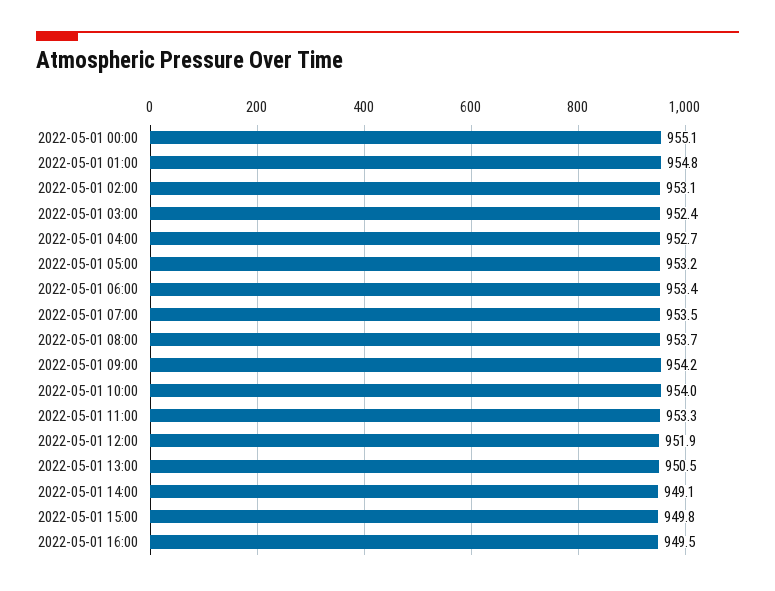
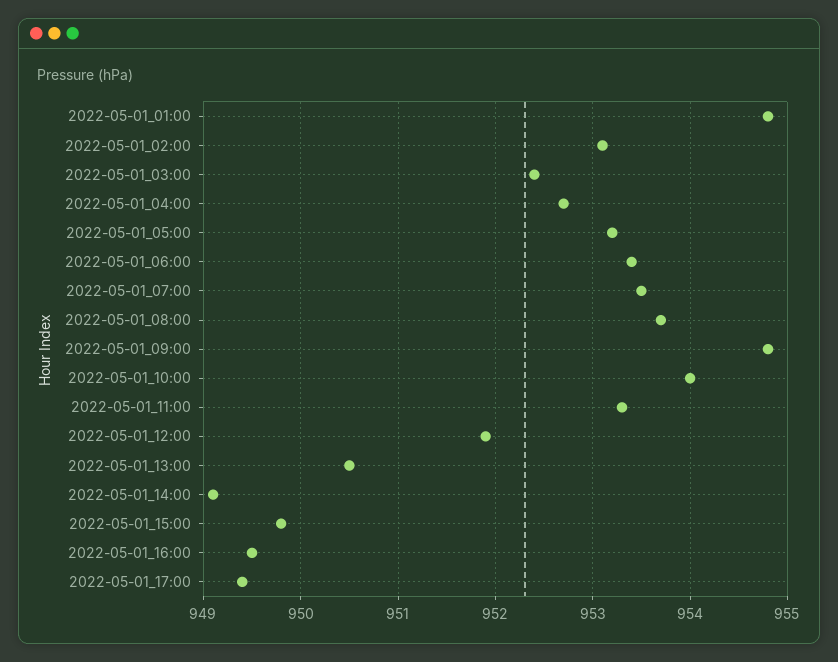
2022-05-01 00:00: 955.1 -> none
2022-05-01 09:00: 954.2 -> 954.8
2022-05-01_17:00: none -> 949.4

